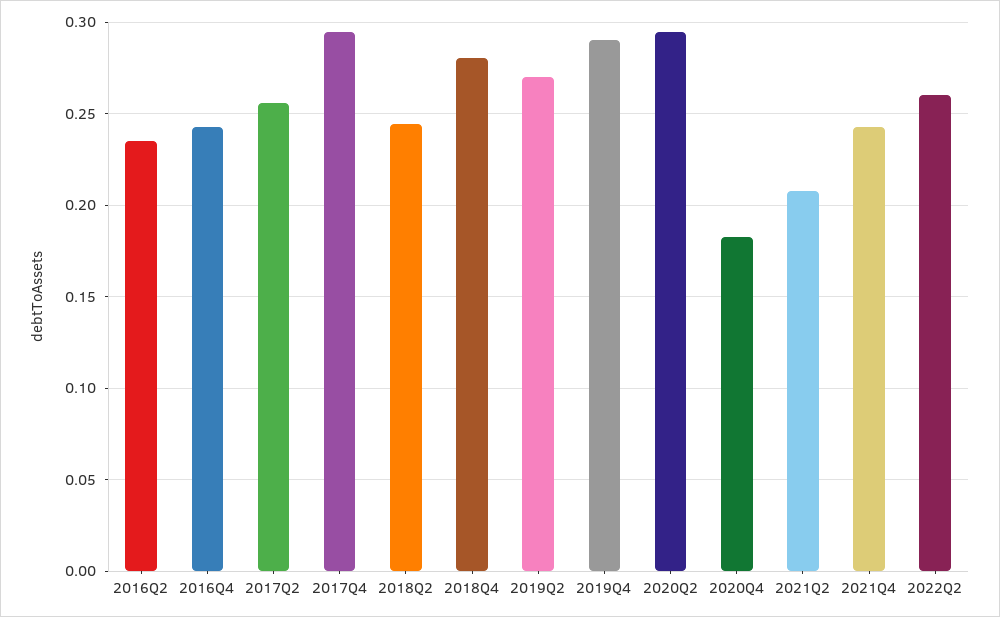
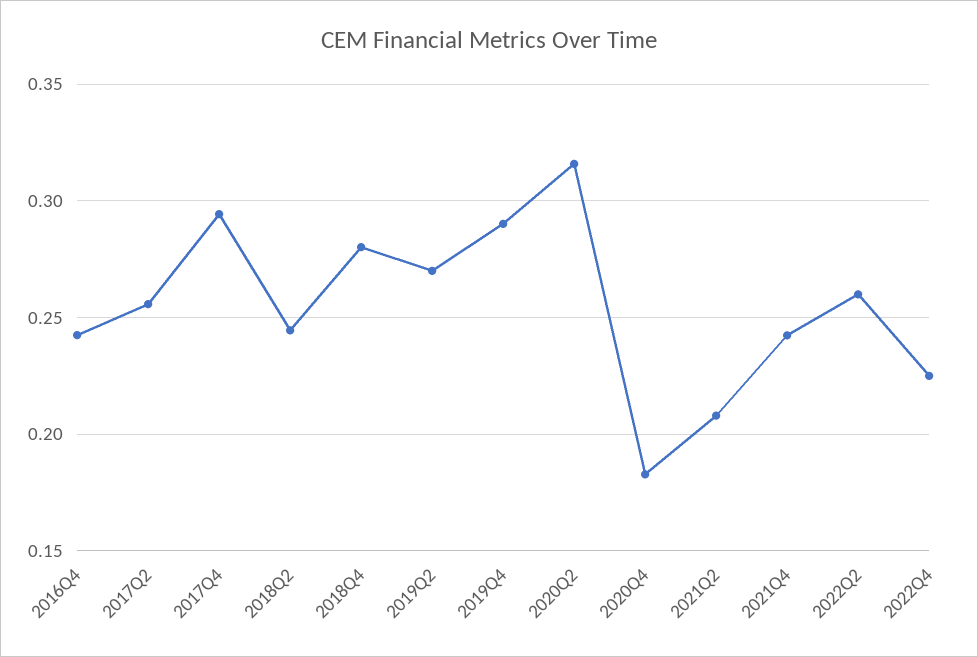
2016Q2: 0.235 -> none
2020Q2: 0.295 -> 0.315
2022Q4: none -> 0.225

